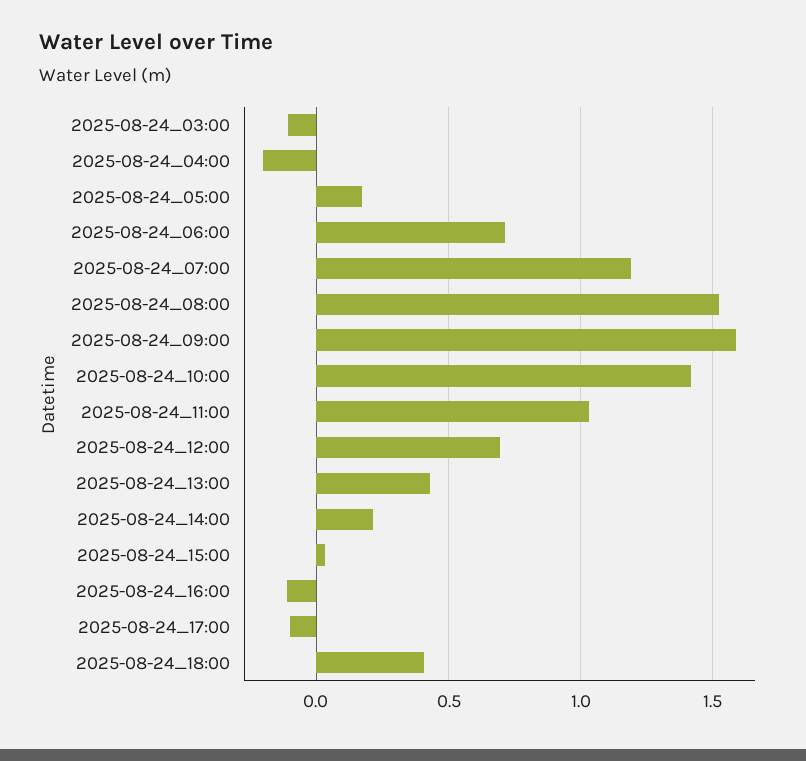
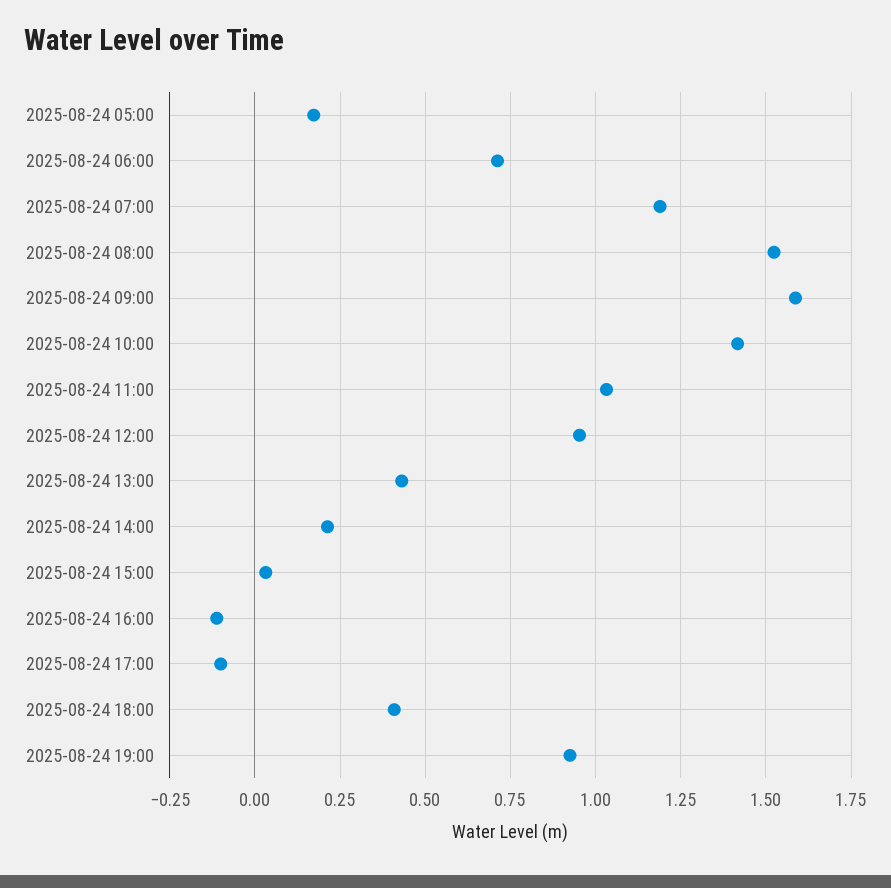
2025-08-24_03:00: -0.1 -> none
2025-08-24_04:00: -0.2 -> none
2025-08-24_12:00: 0.7 -> 0.95
2025-08-24 19:00: none -> 0.925

